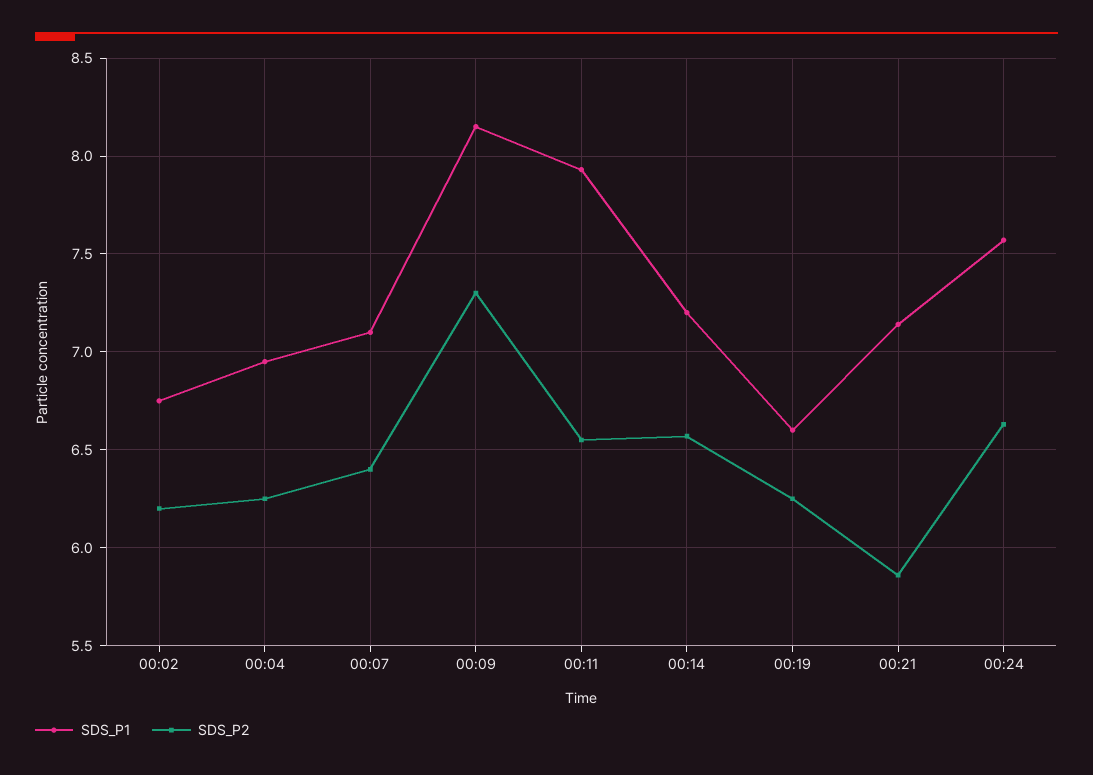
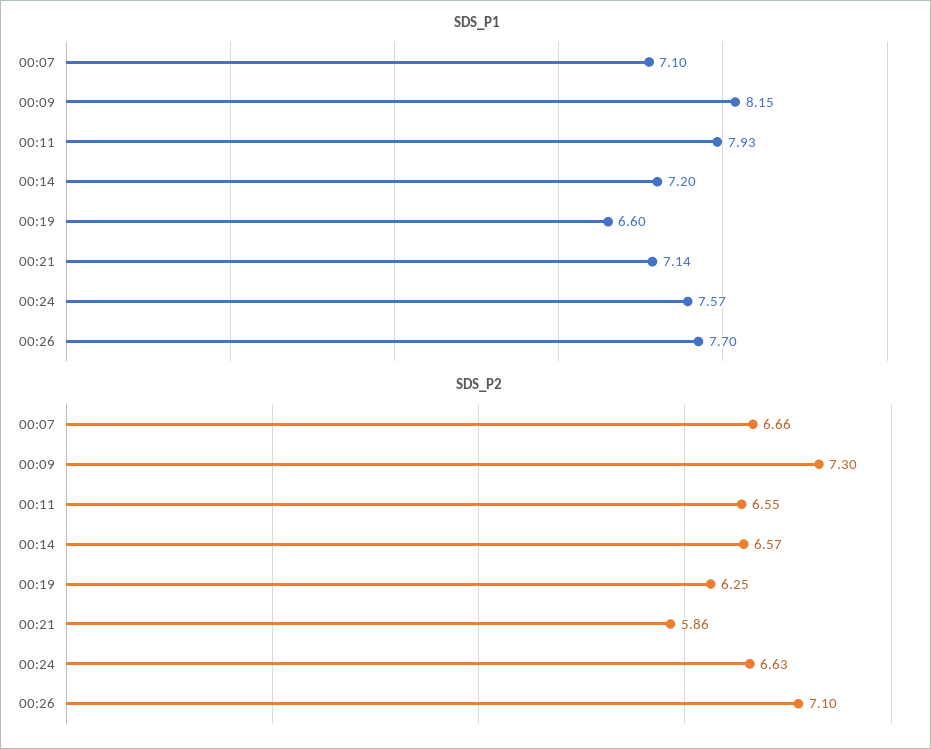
SDS_P1, 00:02: 6.75 -> none
SDS_P2, 00:02: 6.2 -> none
SDS_P1, 00:04: 6.95 -> none
SDS_P2, 00:04: 6.25 -> none
SDS_P2, 00:07: 6.4 -> 6.66
SDS_P1, 00:26: none -> 7.7
SDS_P2, 00:26: none -> 7.1

